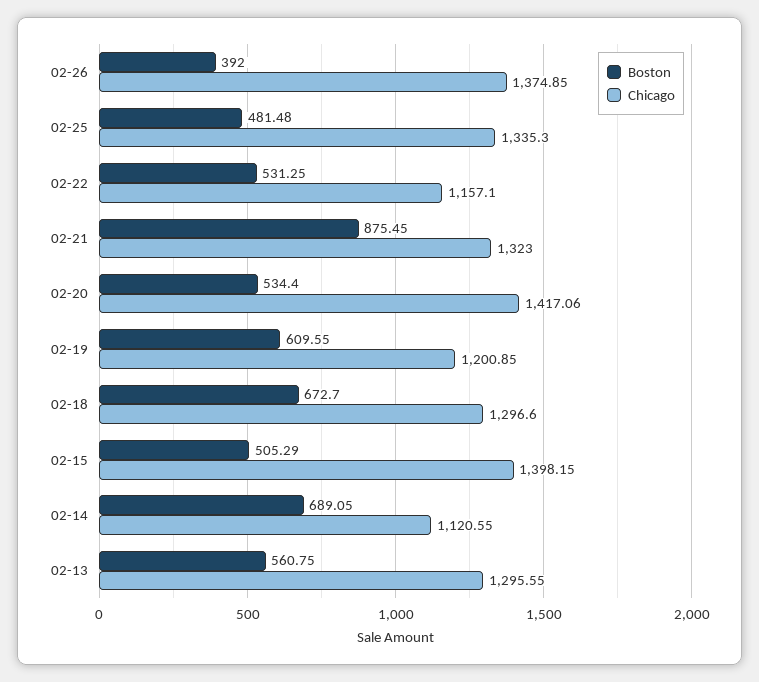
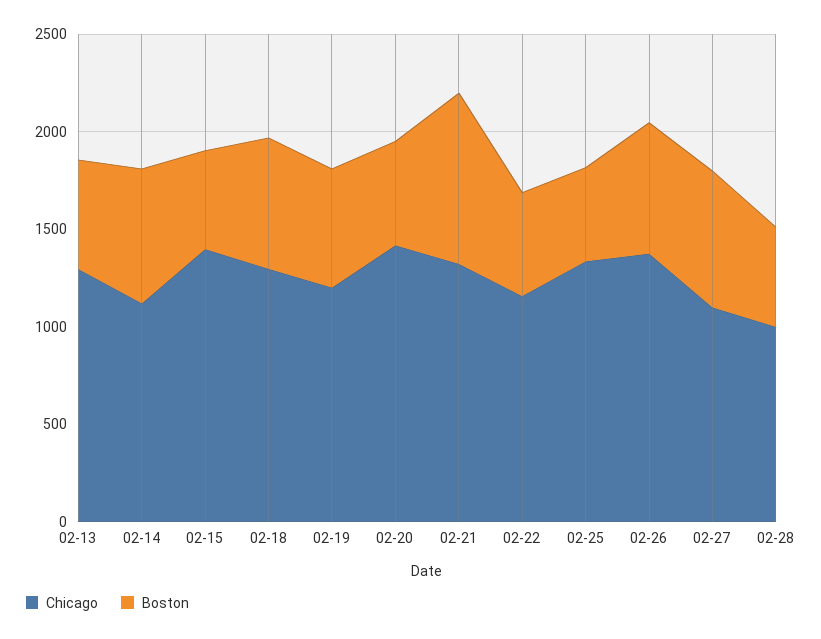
Boston, 02-26: 392 -> 700
Chicago, 02-27: none -> 1100
Boston, 02-27: none -> 700
Chicago, 02-28: none -> 1000
Boston, 02-28: none -> 500

